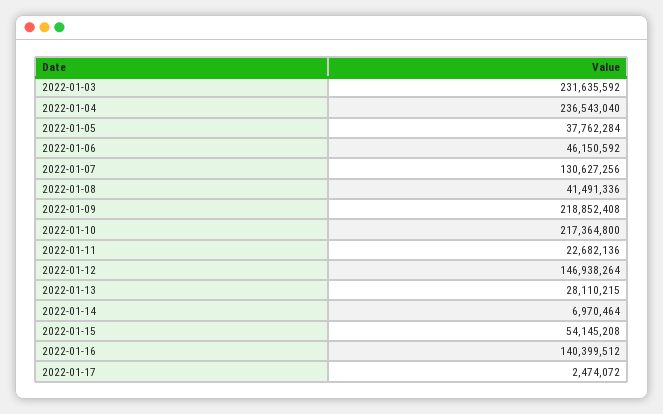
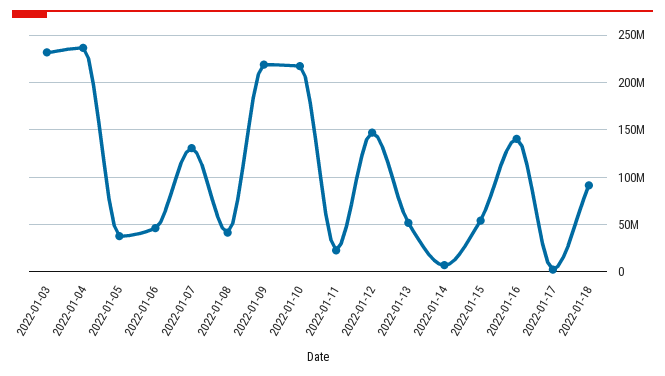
2022-01-13: 28110215 -> 50000000
2022-01-18: none -> 90000000

